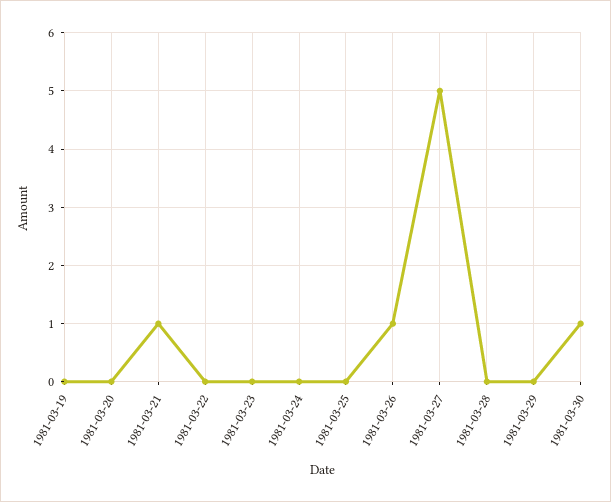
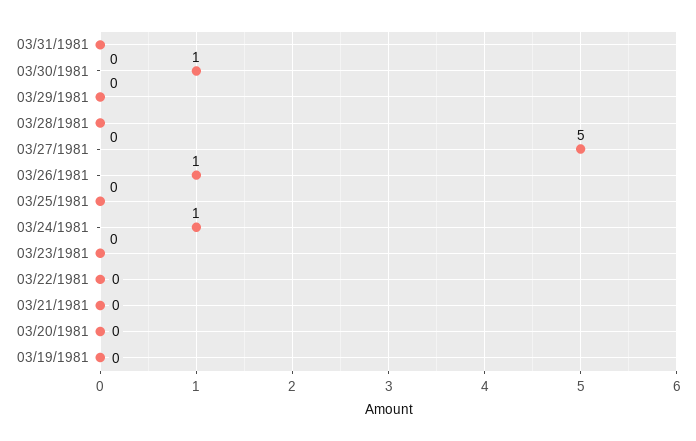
1981-03-21: 1 -> 0
1981-03-24: 0 -> 1
03/31/1981: none -> 0

